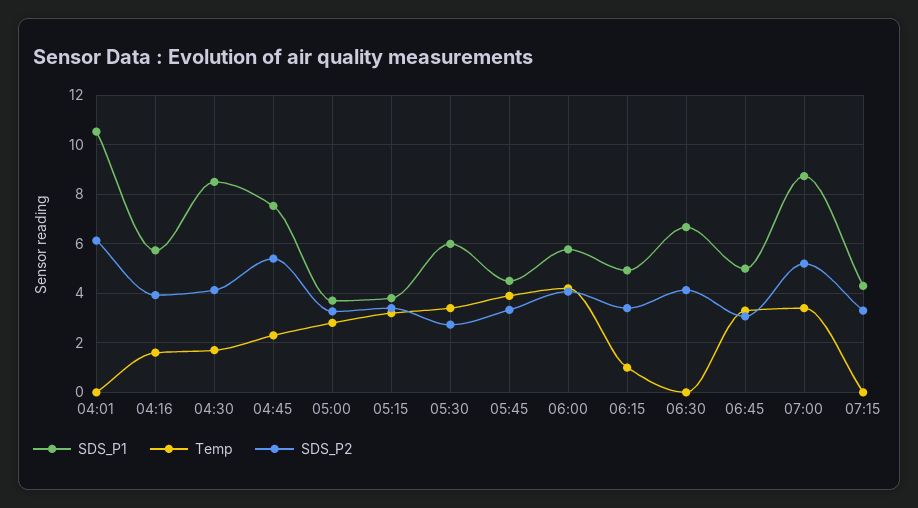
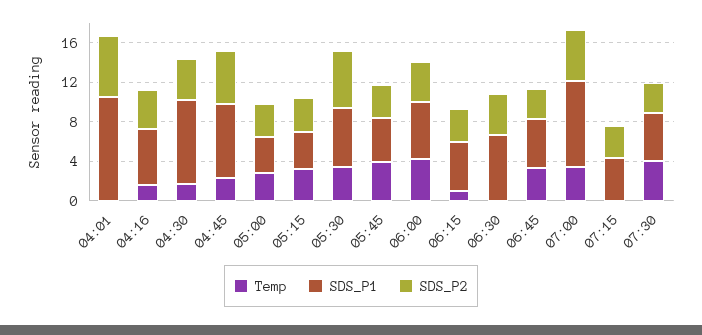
SDS_P2, 05:30: 2.75 -> 6
Temp, 07:30: none -> 4
SDS_P1, 07:30: none -> 5
SDS_P2, 07:30: none -> 3

